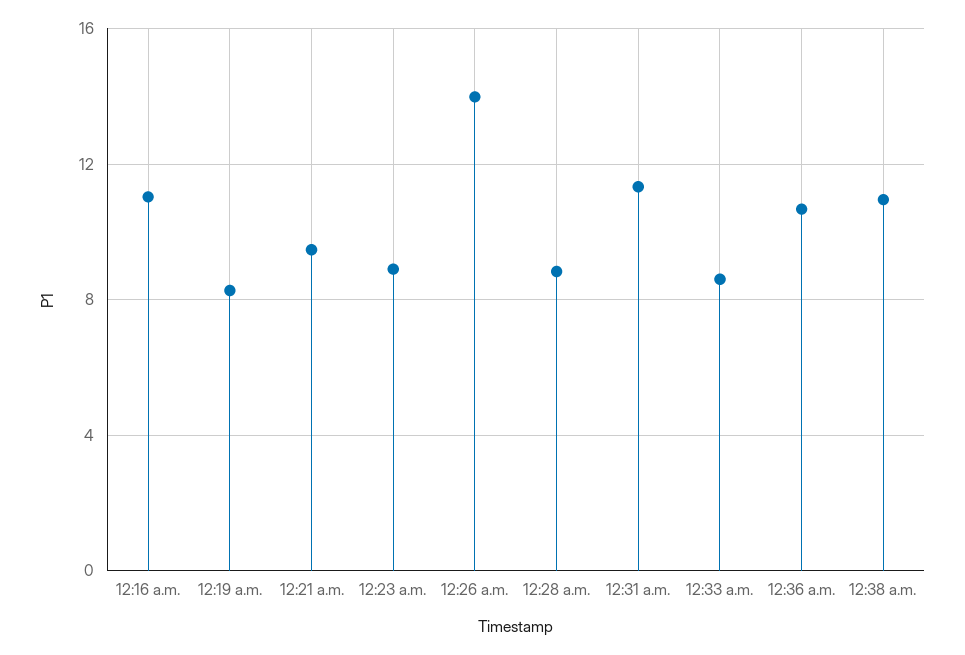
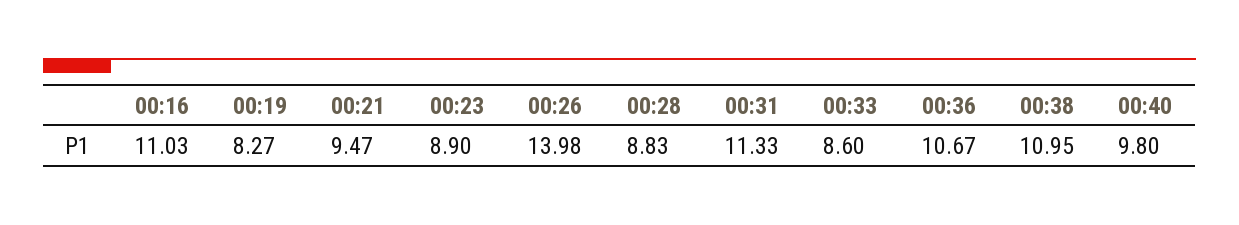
00:40: none -> 9.8

